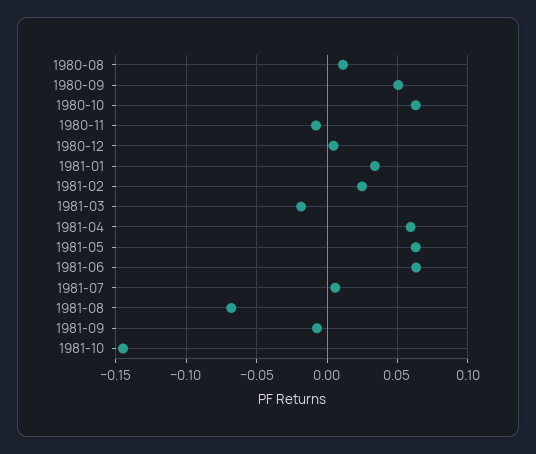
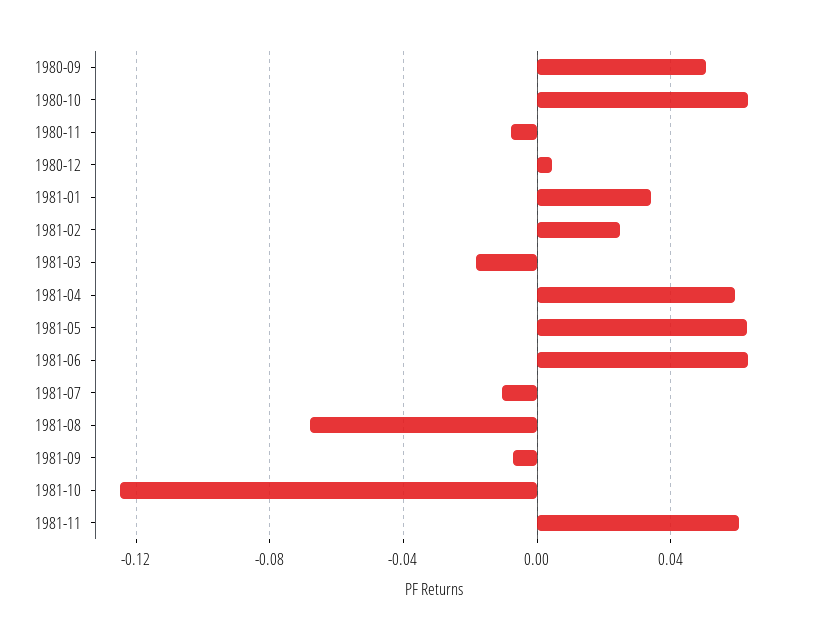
1980-08: 0.01 -> none
1981-07: 0.005 -> -0.01
1981-10: -0.145 -> -0.125
1981-11: none -> 0.06

